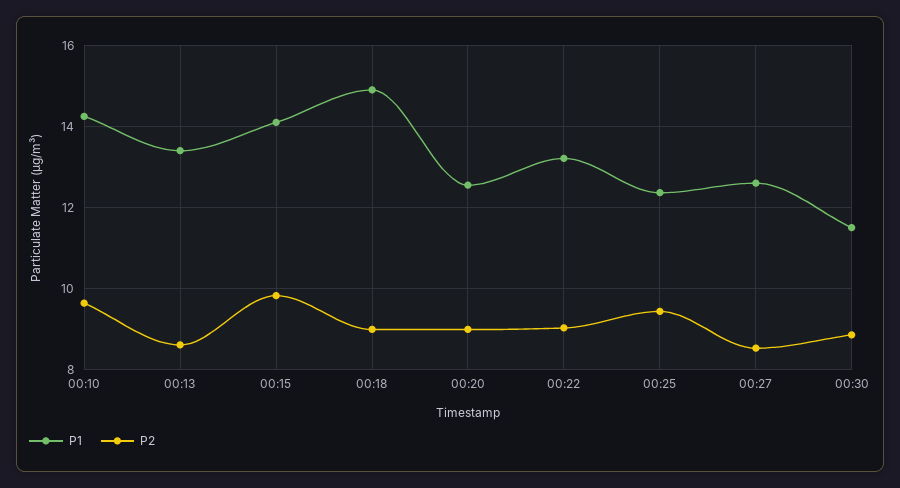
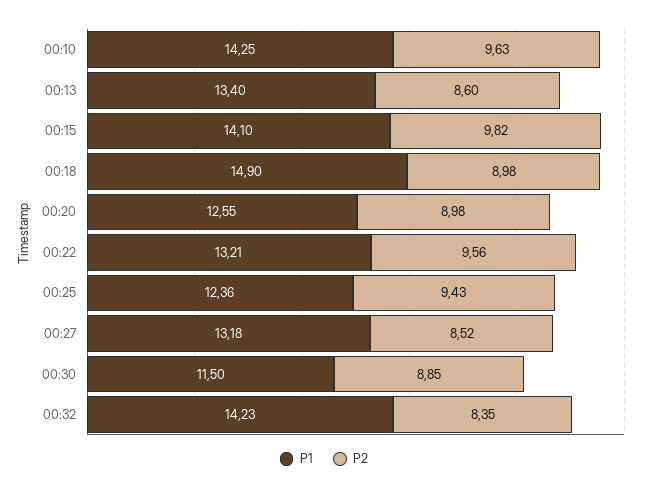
P2, 00:22: 9 -> 9.56
P1, 00:27: 12.6 -> 13.18
P1, 00:32: none -> 14.23
P2, 00:32: none -> 8.35

